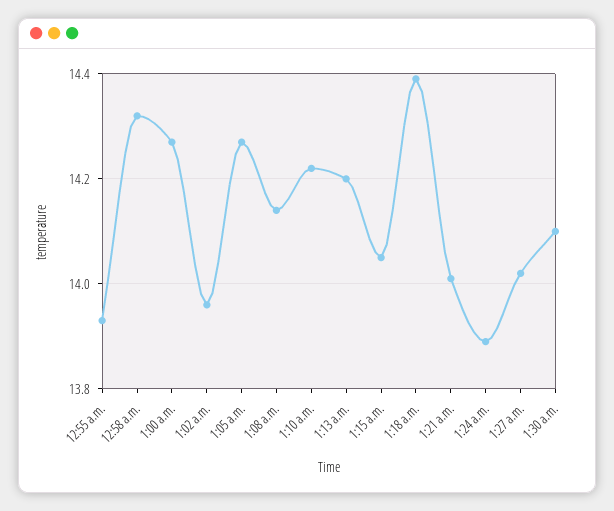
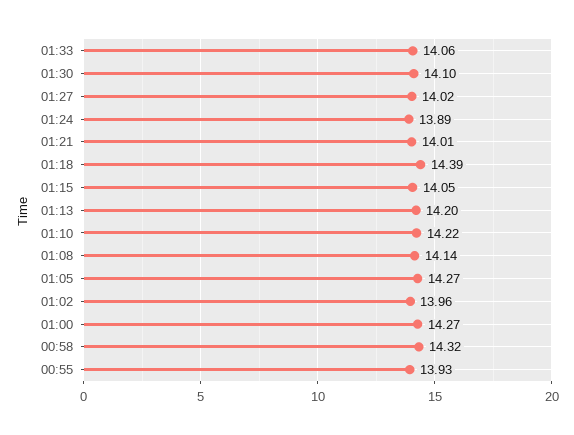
01:33: none -> 14.06

